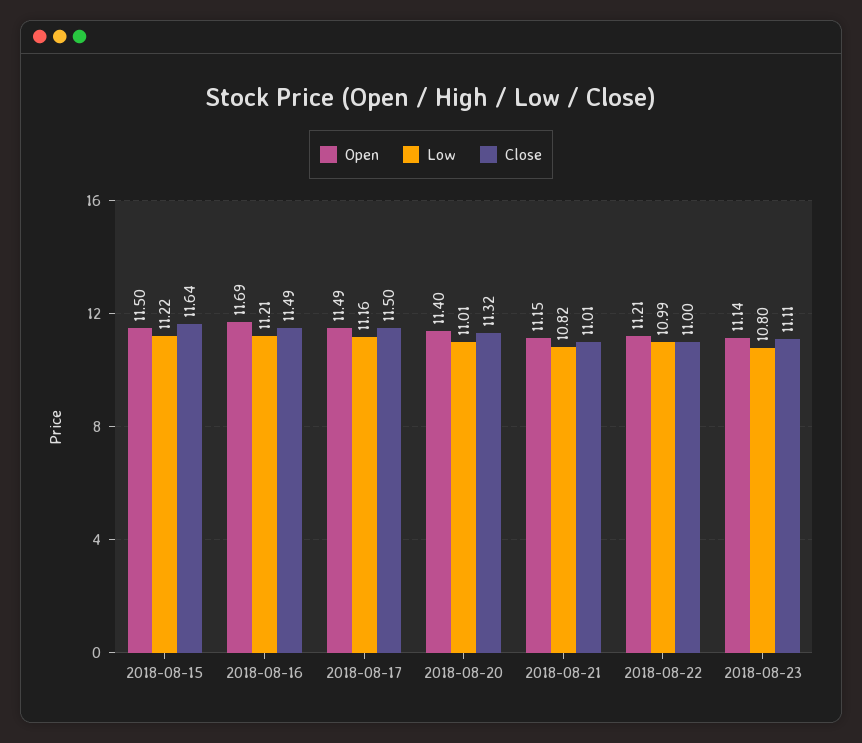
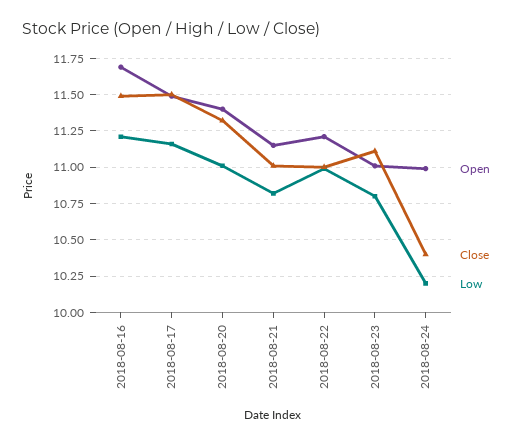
Open, 2018-08-15: 11.5 -> none
Low, 2018-08-15: 11.22 -> none
Close, 2018-08-15: 11.64 -> none
Open, 2018-08-23: 11.14 -> 11
Open, 2018-08-24: none -> 11
Close, 2018-08-24: none -> 10.4
Low, 2018-08-24: none -> 10.2

